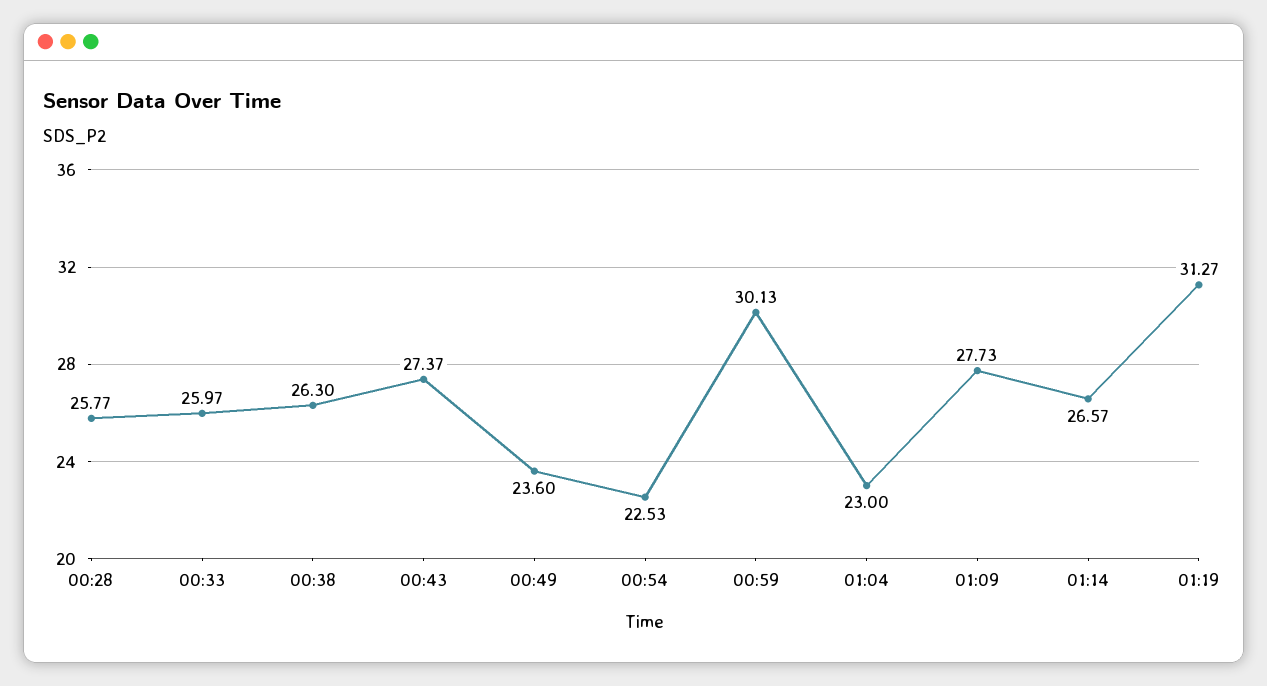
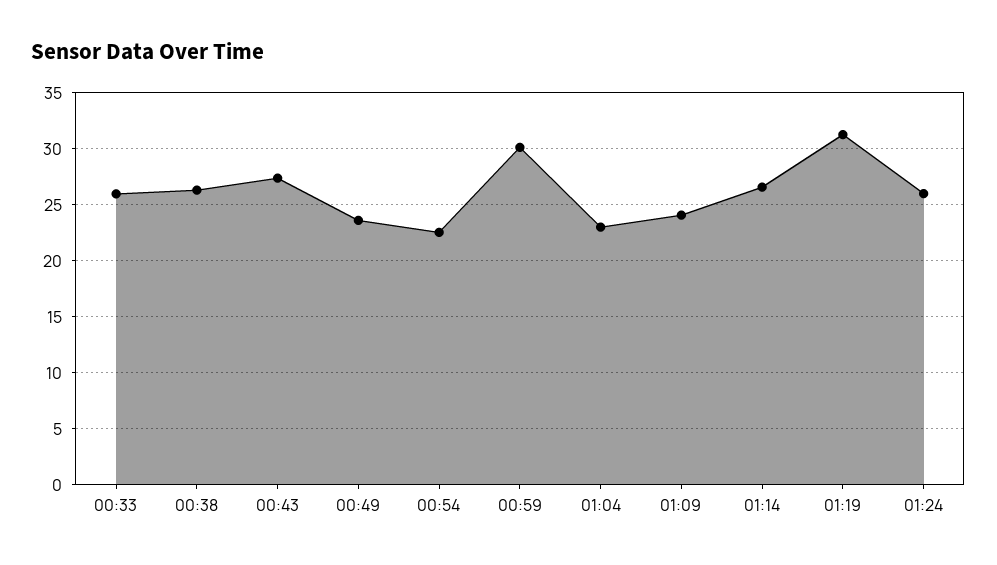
00:28: 25.77 -> none
01:09: 27.73 -> 24
01:24: none -> 26

